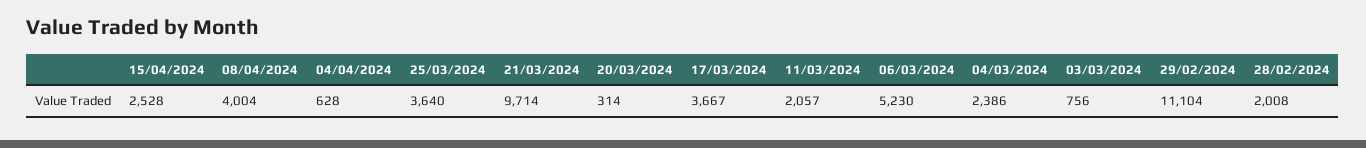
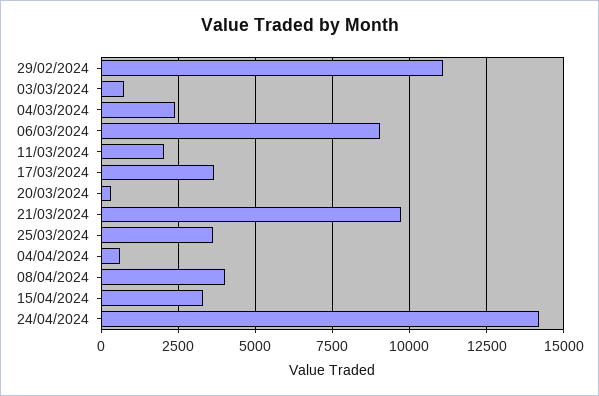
15/04/2024: 2528 -> 3250
06/03/2024: 5230 -> 9000
28/02/2024: 2008 -> none
24/04/2024: none -> 14250

